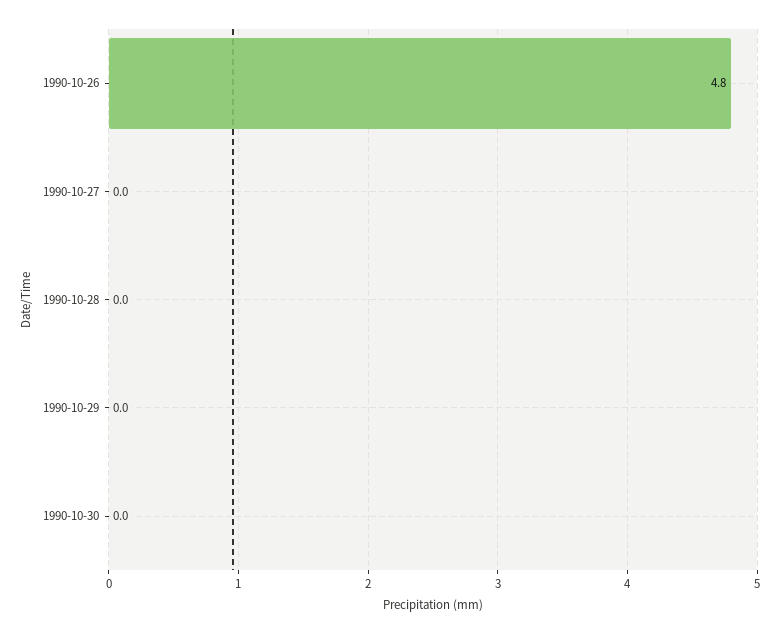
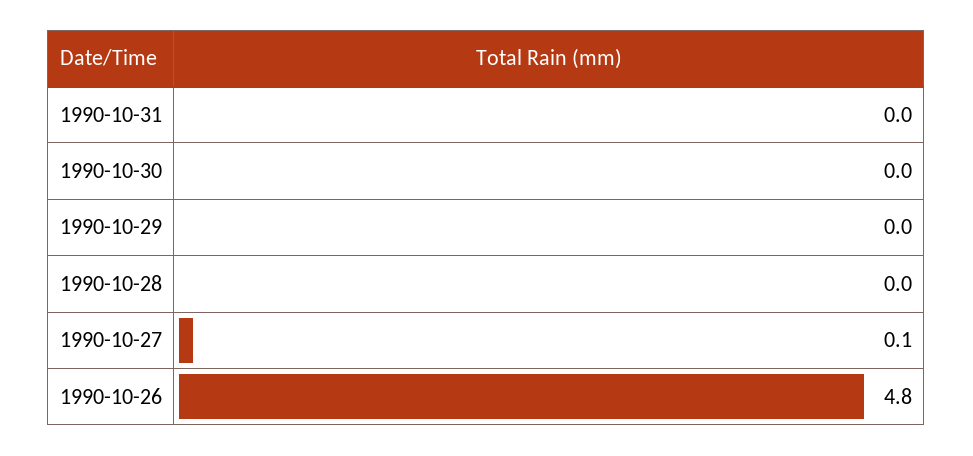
1990-10-27: 0 -> 0.1
1990-10-31: none -> 0

